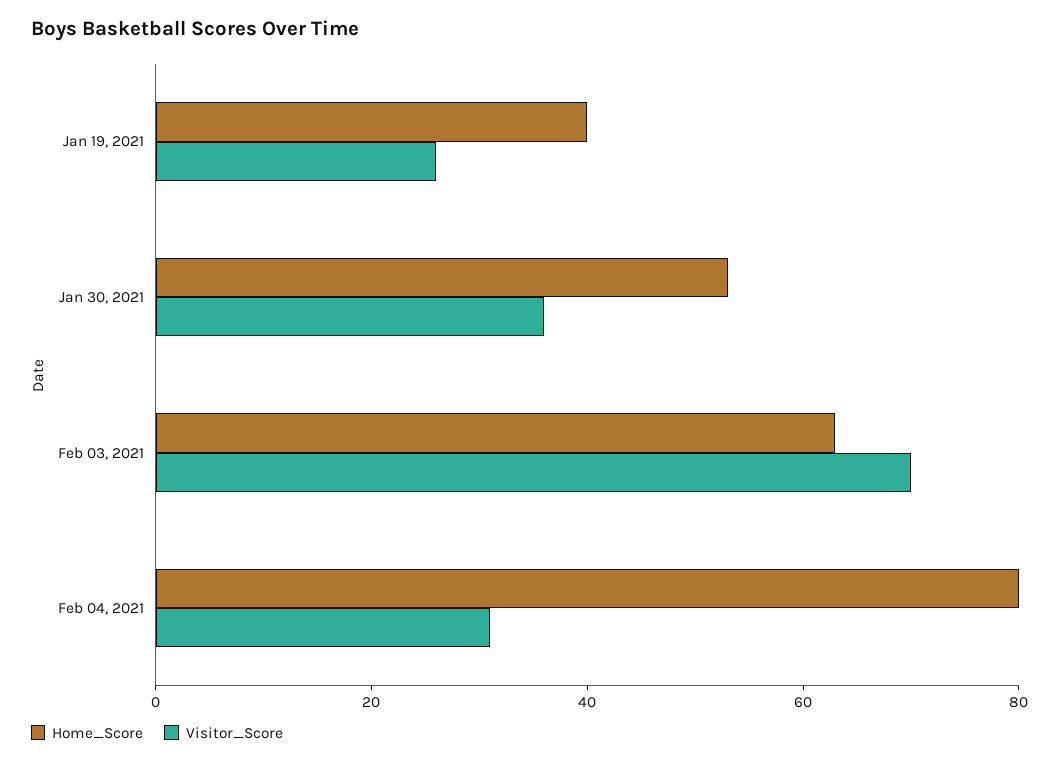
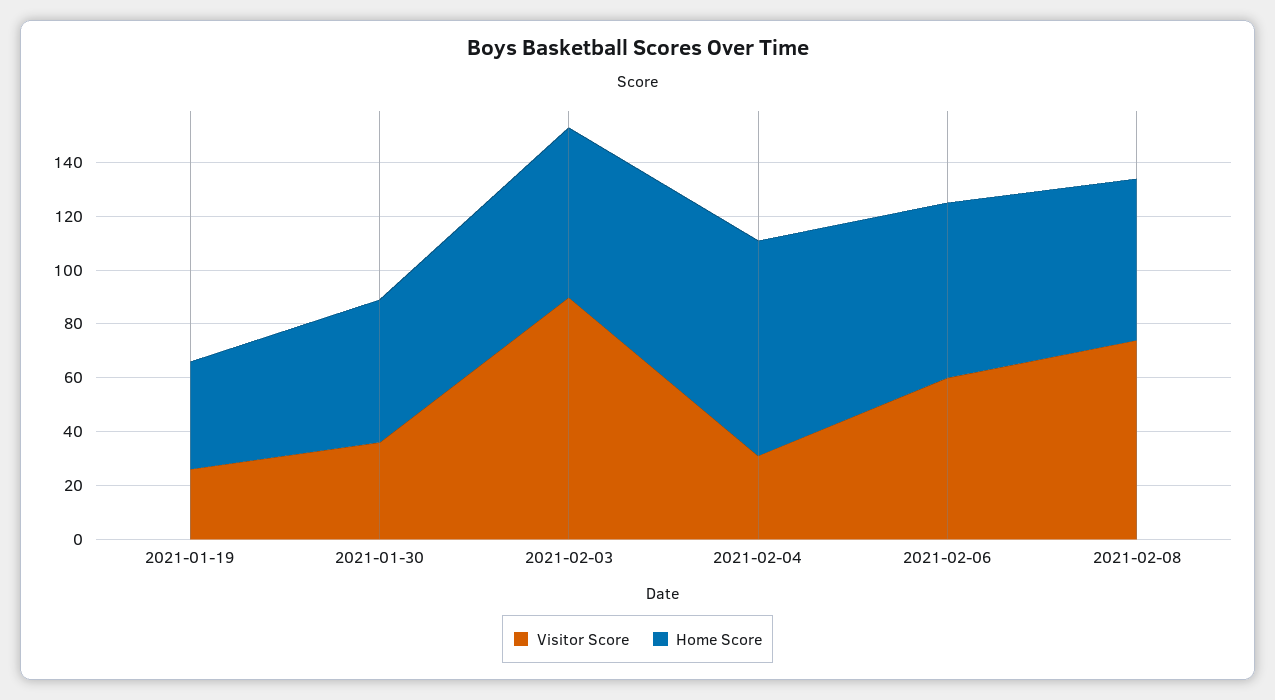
Visitor_Score, Feb 03, 2021: 70 -> 90
Visitor_Score, 2021-02-06: none -> 60
Home_Score, 2021-02-06: none -> 65
Visitor_Score, 2021-02-08: none -> 75
Home_Score, 2021-02-08: none -> 60

